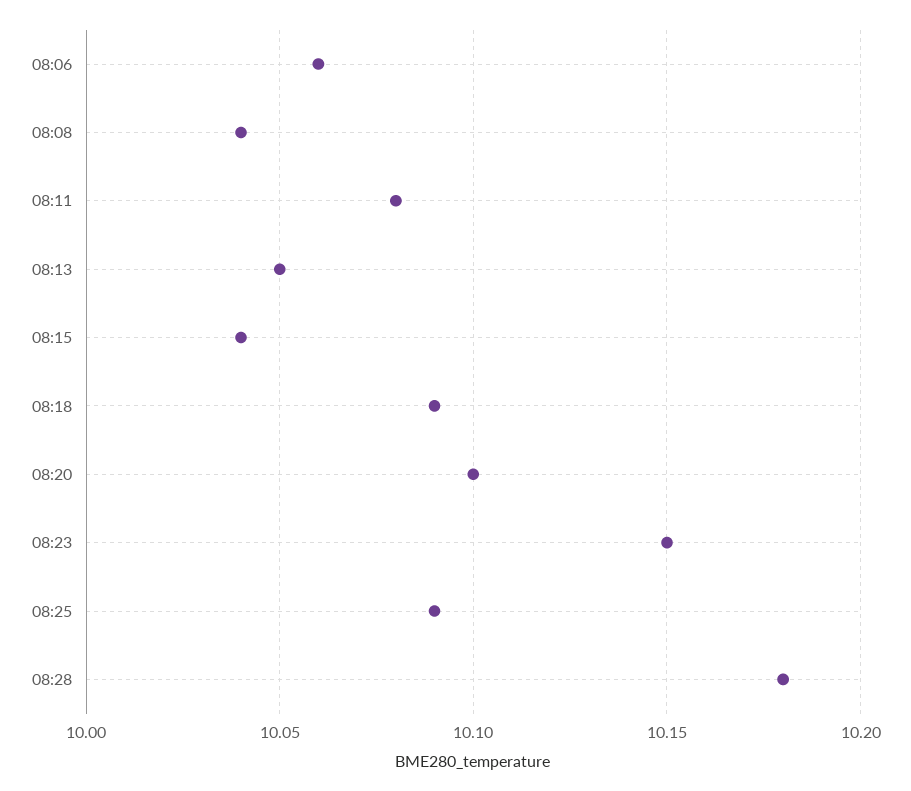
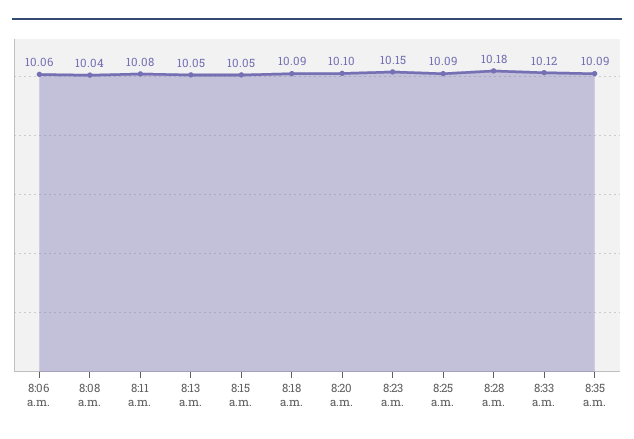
08:15: 10.04 -> 10.05
8:33 a.m.: none -> 10.12
8:35 a.m.: none -> 10.09

